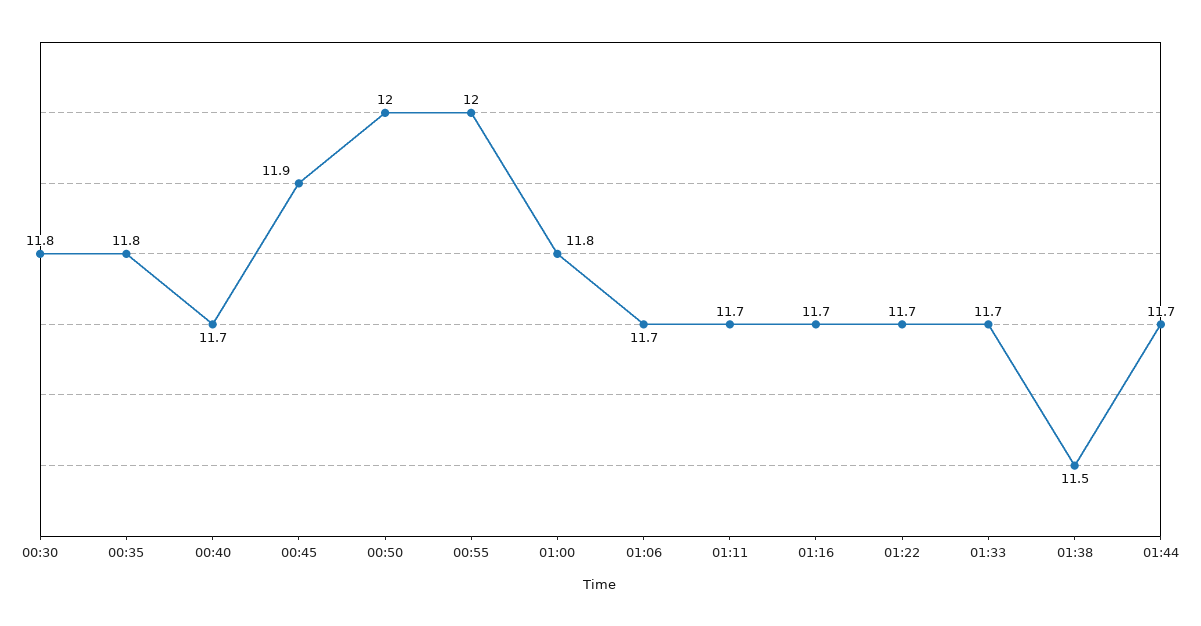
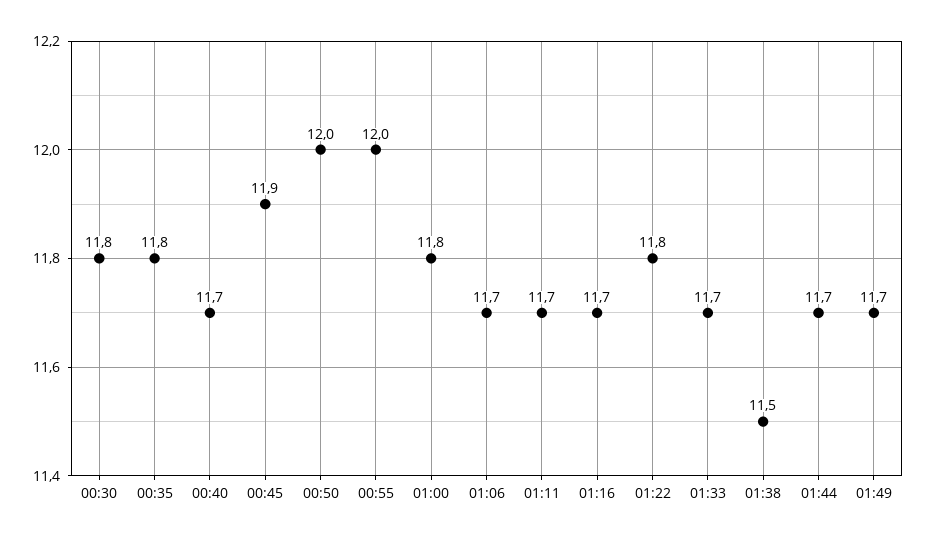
01:22: 11.7 -> 11.8
01:49: none -> 11.7

